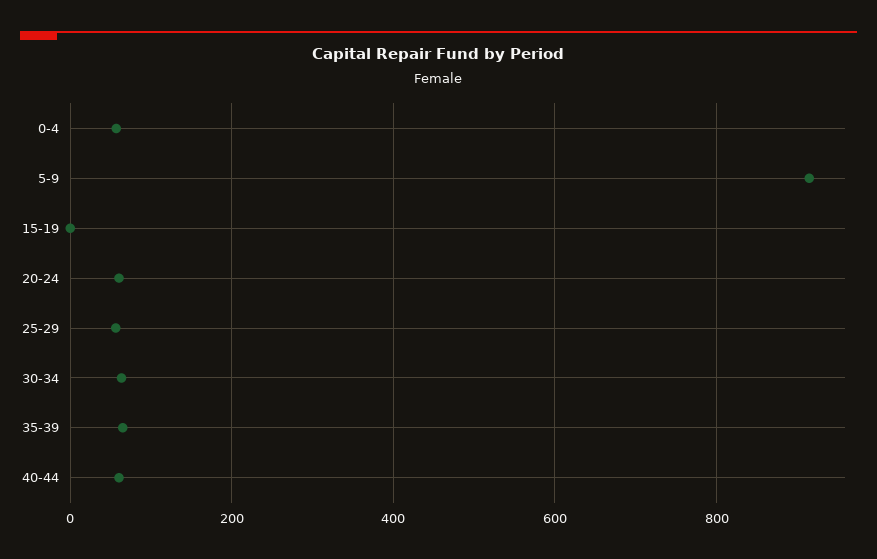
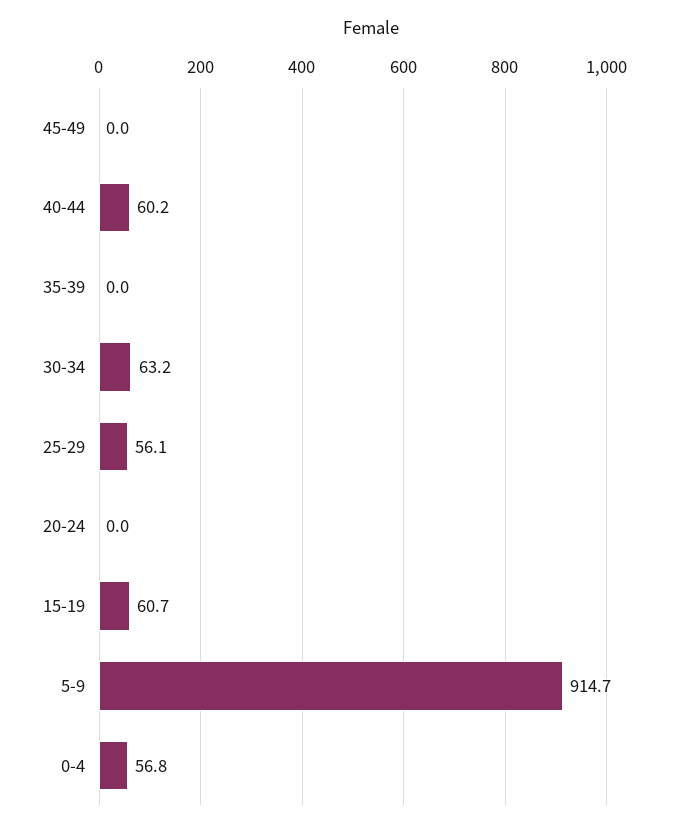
15-19: 0 -> 60.7
20-24: 60 -> 0
35-39: 60 -> 0
45-49: none -> 0

